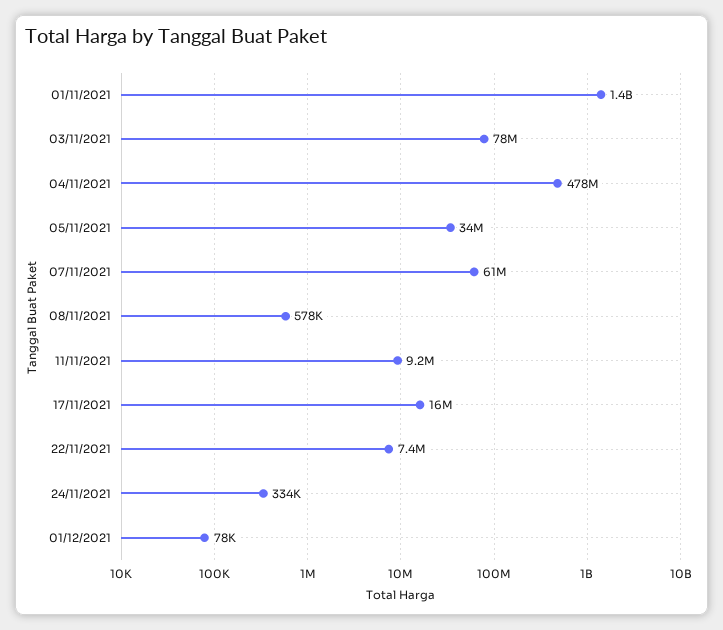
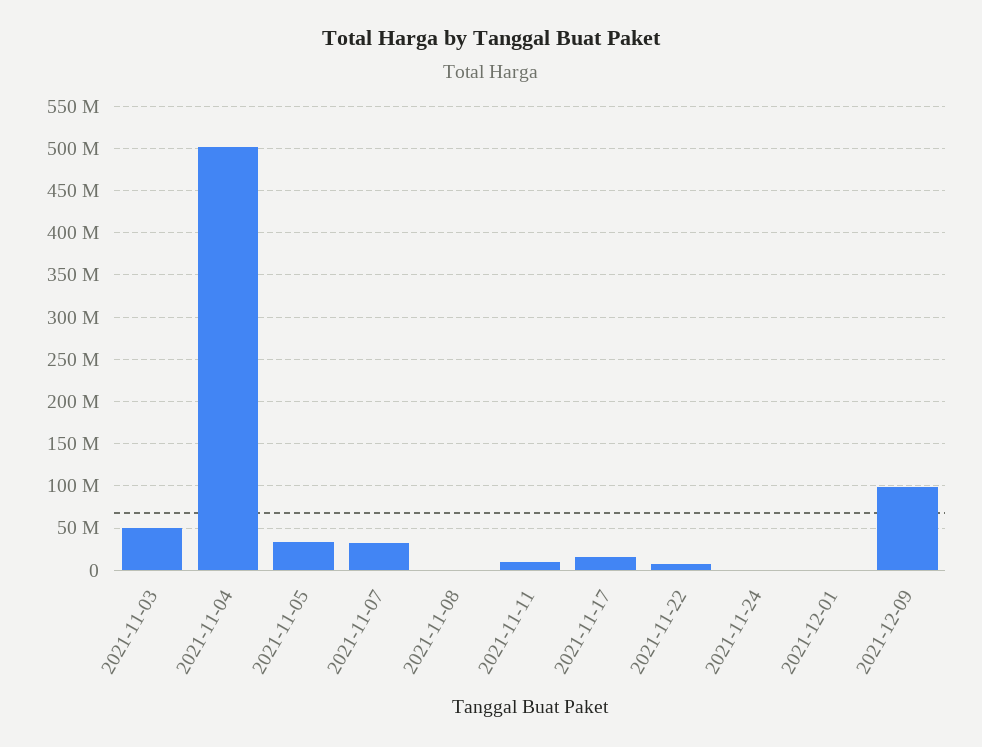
01/11/2021: 1400000000 -> none
03/11/2021: 78000000 -> 50000000
04/11/2021: 478000000 -> 500000000
07/11/2021: 61000000 -> 30000000
2021-12-09: none -> 100000000

